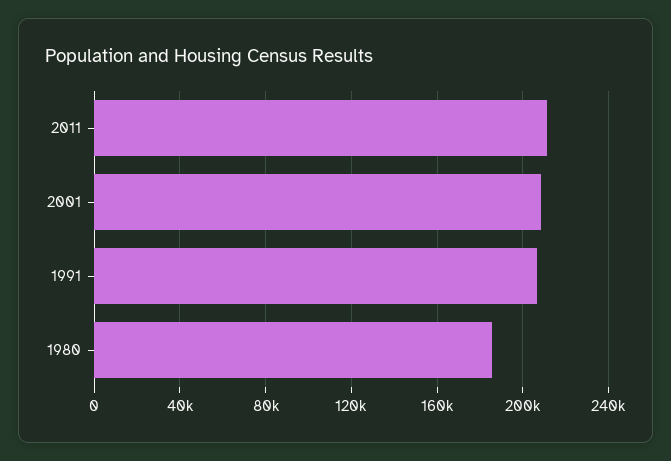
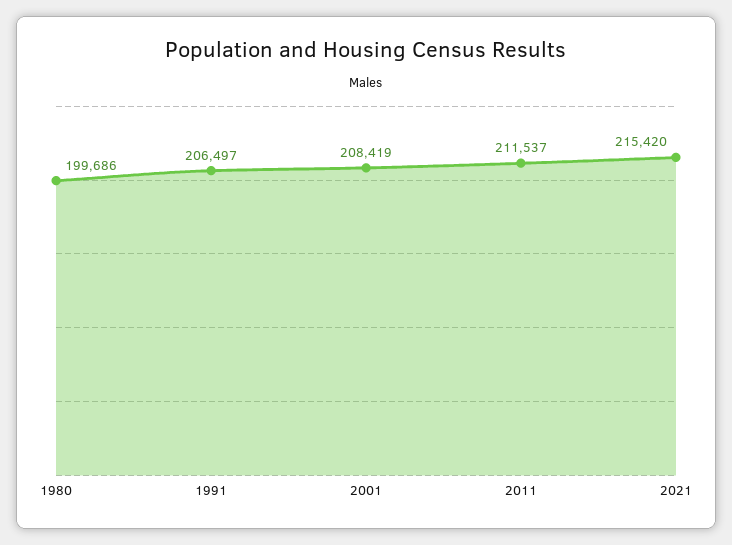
1980: 185000 -> 199686
2021: none -> 215420

